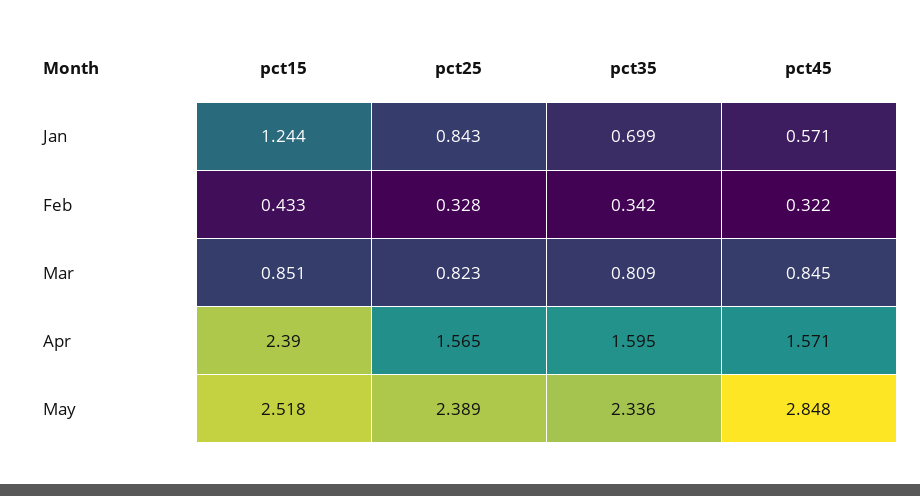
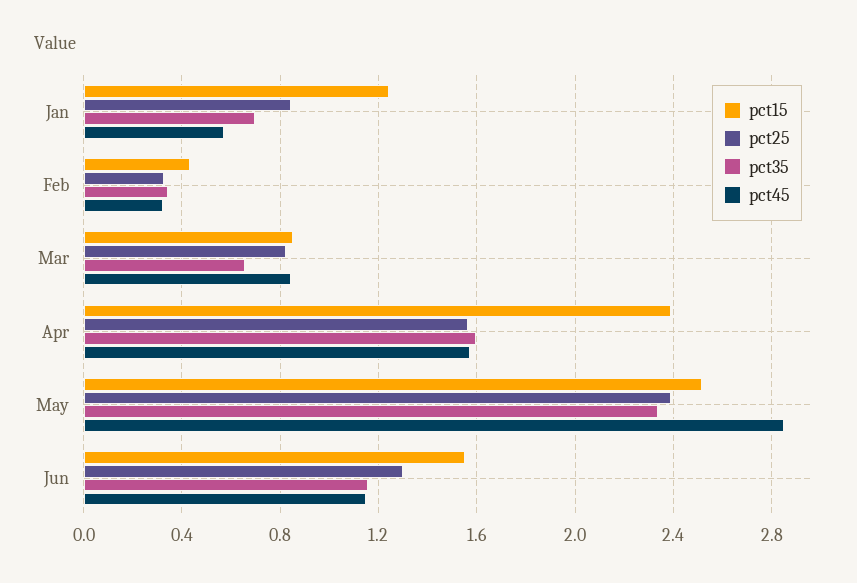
pct35, Mar: 0.809 -> 0.65
pct15, Jun: none -> 1.55
pct25, Jun: none -> 1.3
pct35, Jun: none -> 1.15
pct45, Jun: none -> 1.15

